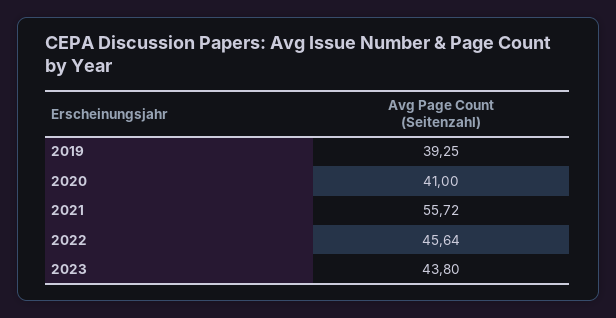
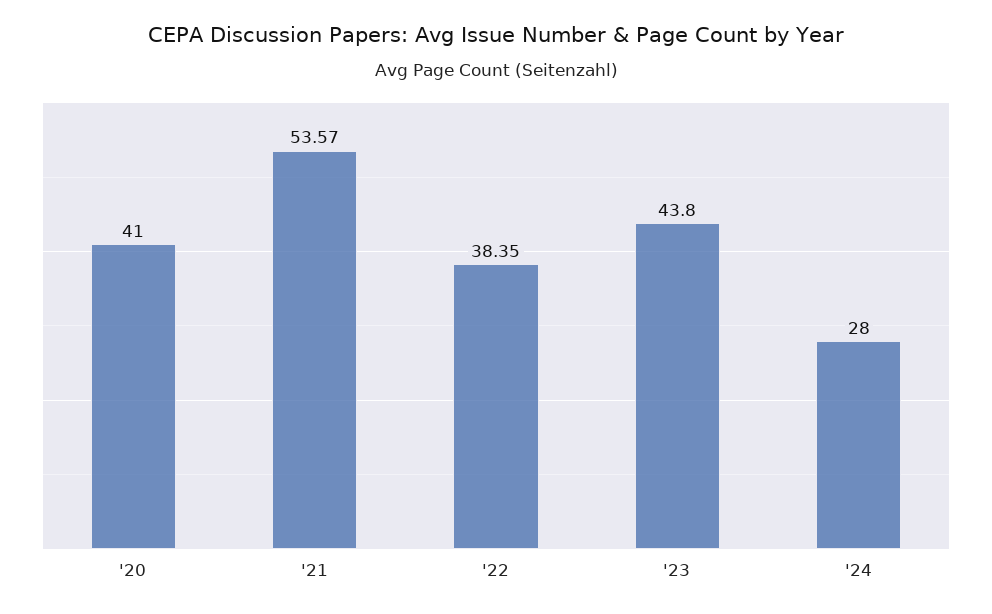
2019: 39.25 -> none
2021: 55.72 -> 53.57
2022: 45.64 -> 38.35
'24: none -> 28

